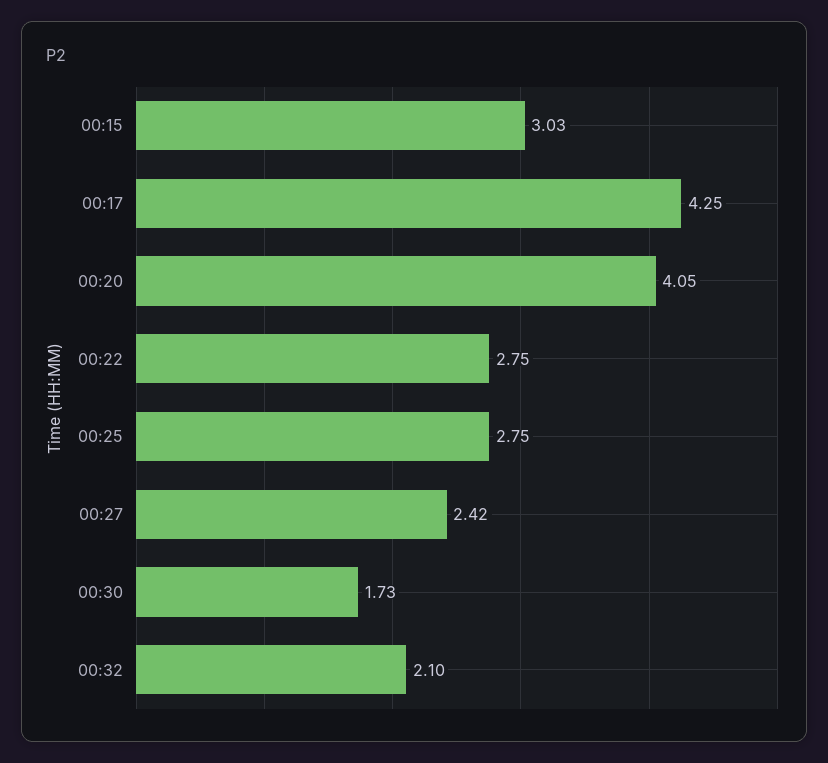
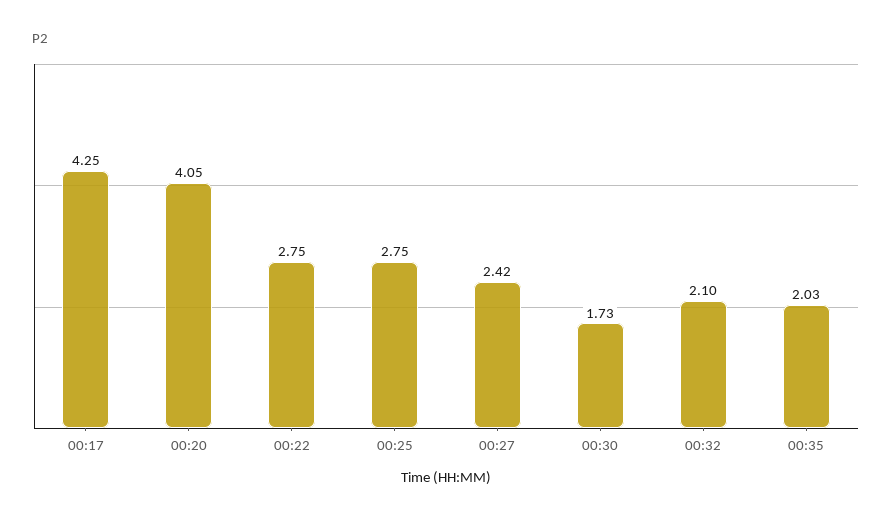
00:15: 3.03 -> none
00:35: none -> 2.03

